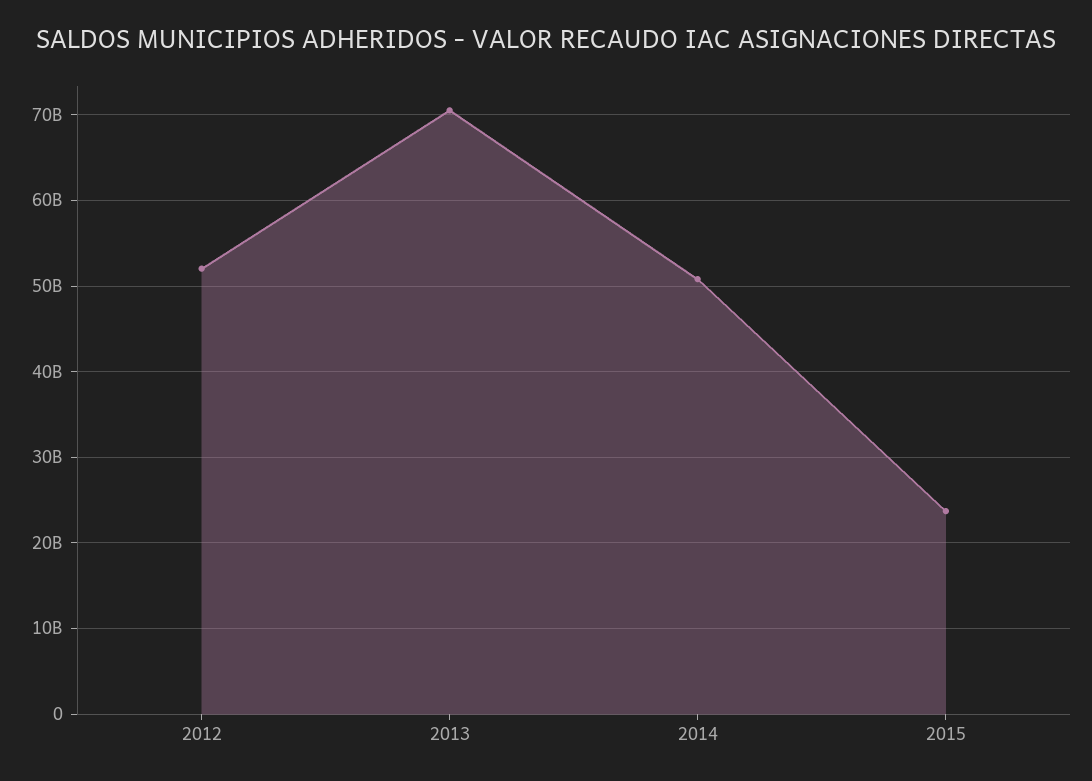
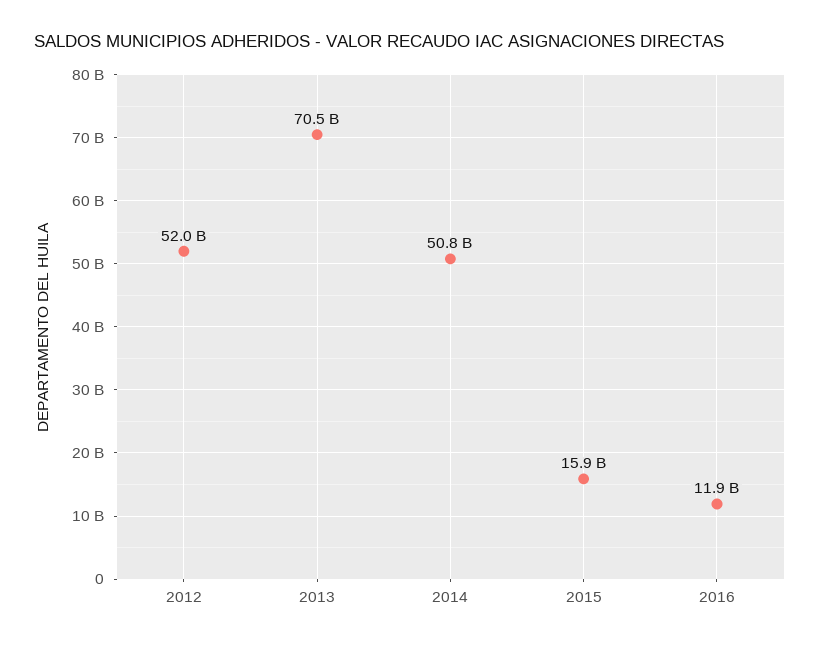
2015: 24000000000 -> 15900000000
2016: none -> 11900000000

